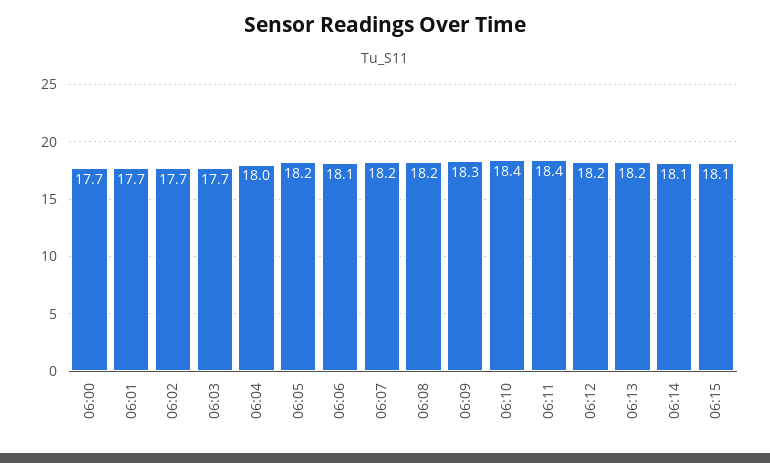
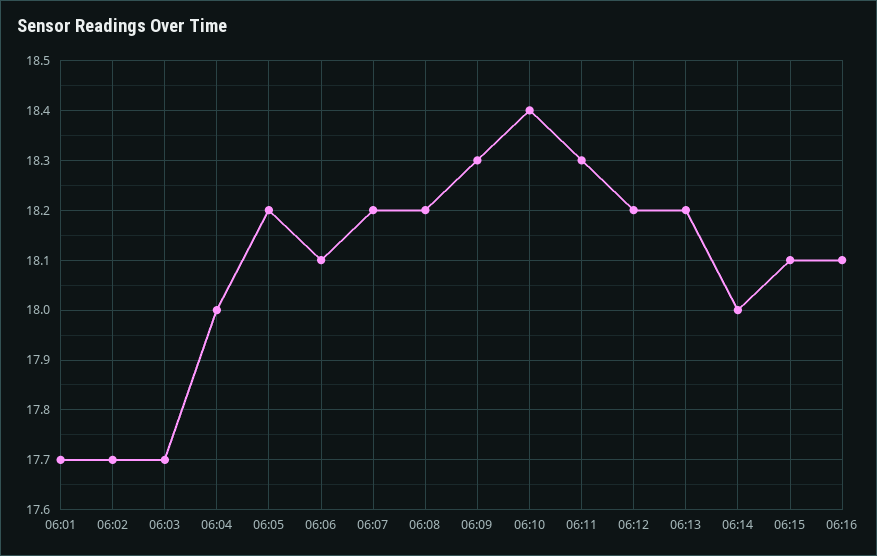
06:00: 17.7 -> none
06:11: 18.4 -> 18.3
06:14: 18.1 -> 18
06:16: none -> 18.1

